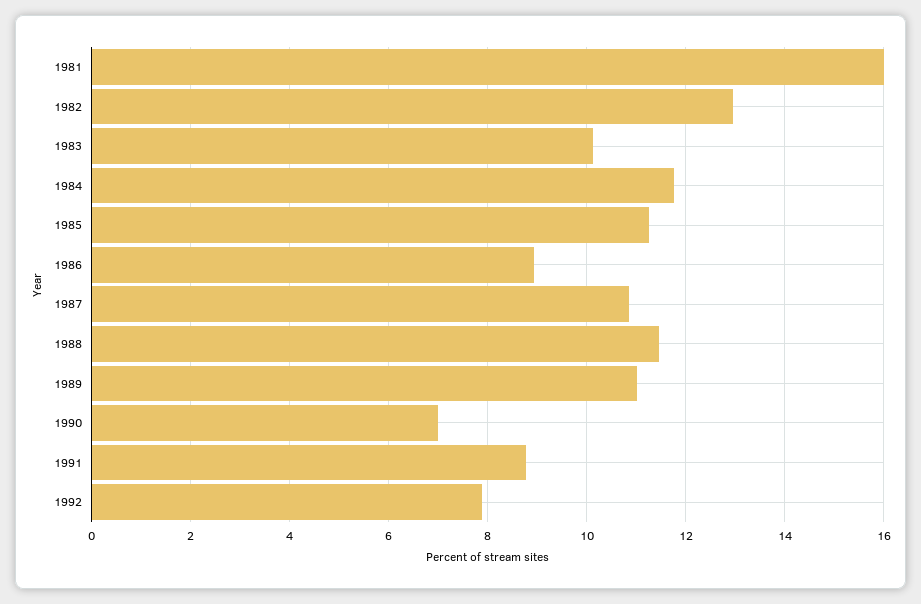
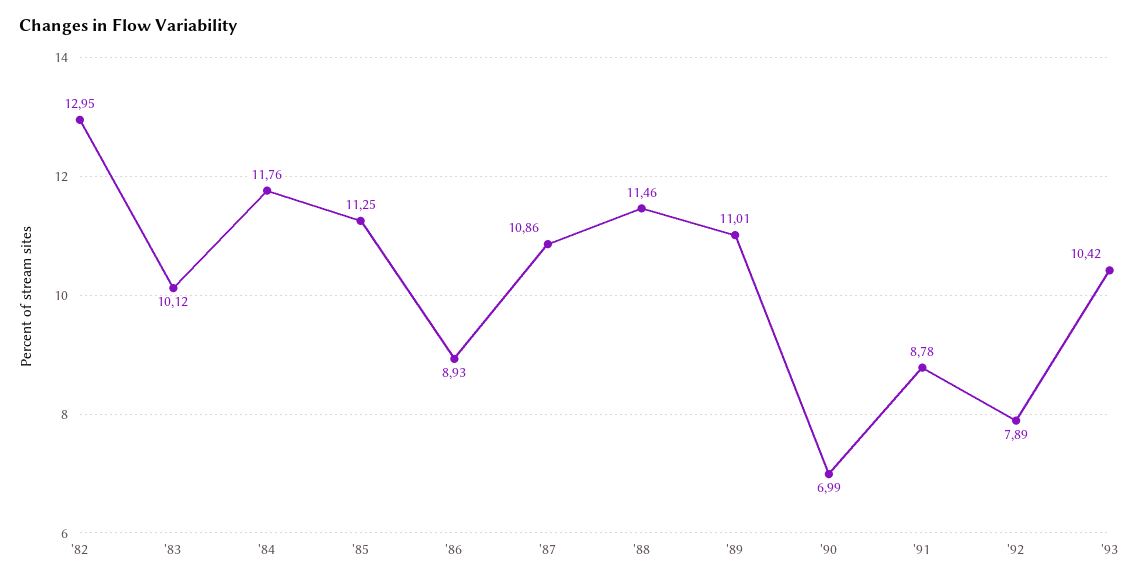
1981: 16 -> none
'93: none -> 10.42

